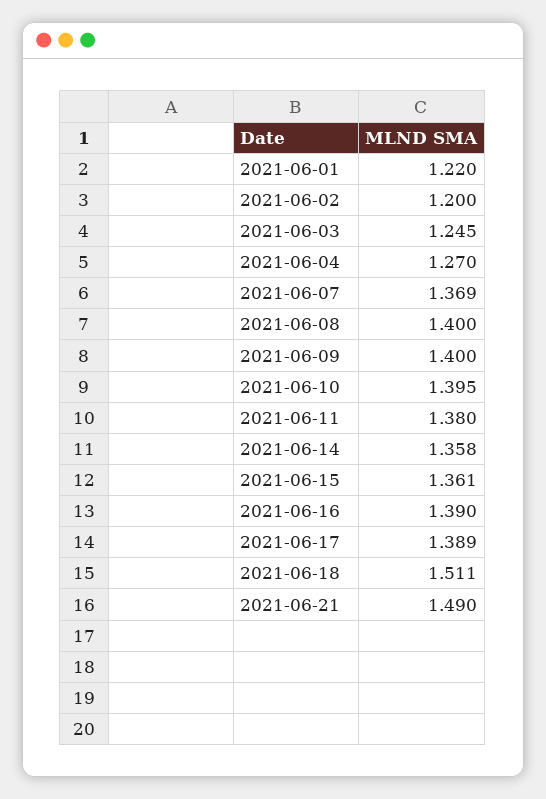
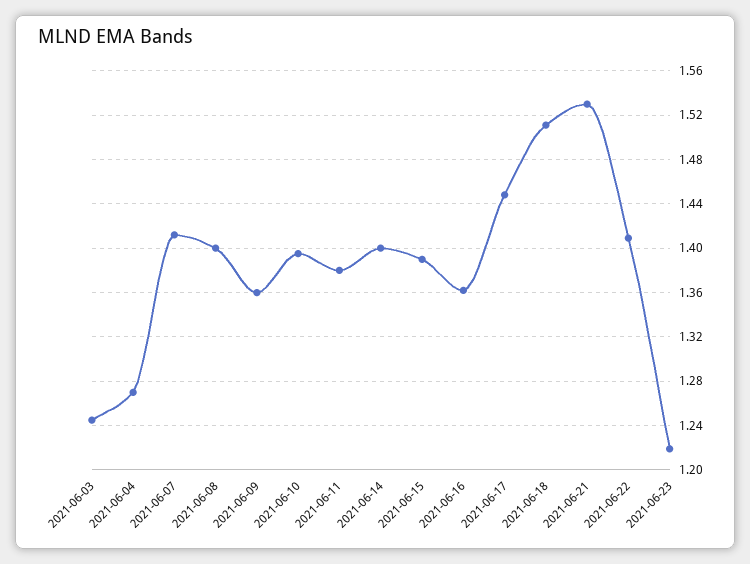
2021-06-01: 1.22 -> none
2021-06-02: 1.2 -> none
2021-06-07: 1.369 -> 1.41
2021-06-09: 1.4 -> 1.36
2021-06-14: 1.358 -> 1.4
2021-06-15: 1.361 -> 1.39
2021-06-16: 1.39 -> 1.36
2021-06-17: 1.389 -> 1.45
2021-06-21: 1.49 -> 1.53
2021-06-22: none -> 1.41
2021-06-23: none -> 1.22

